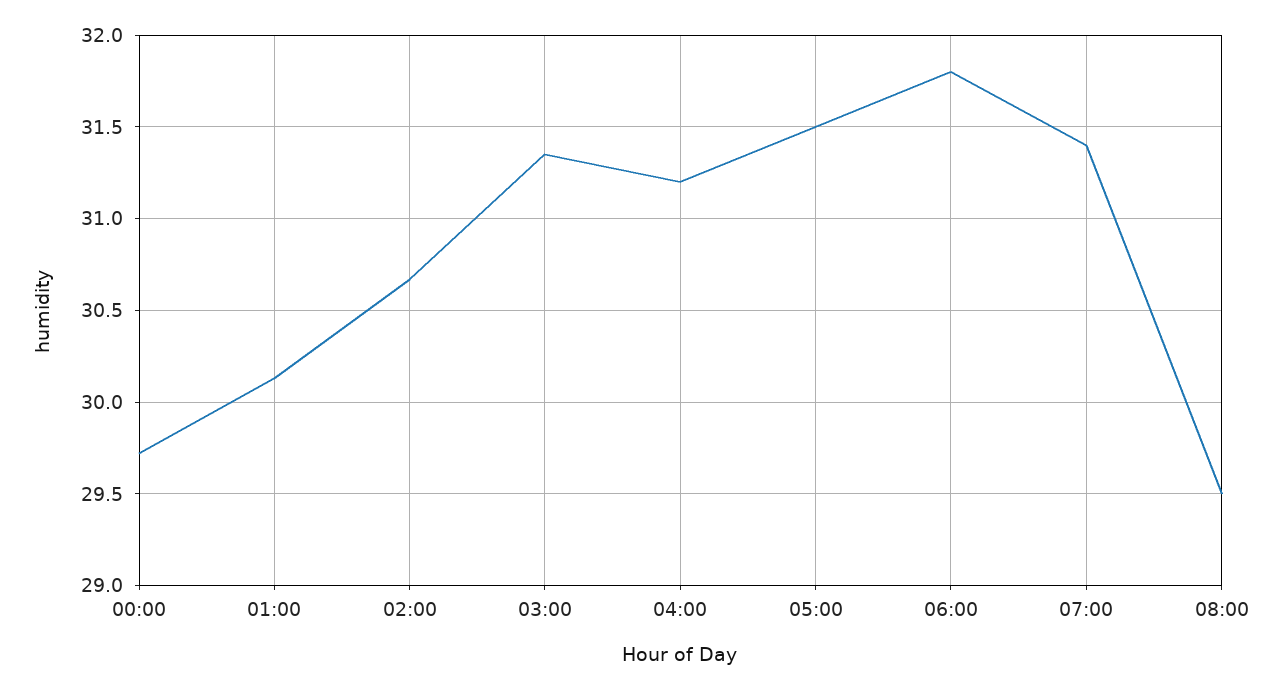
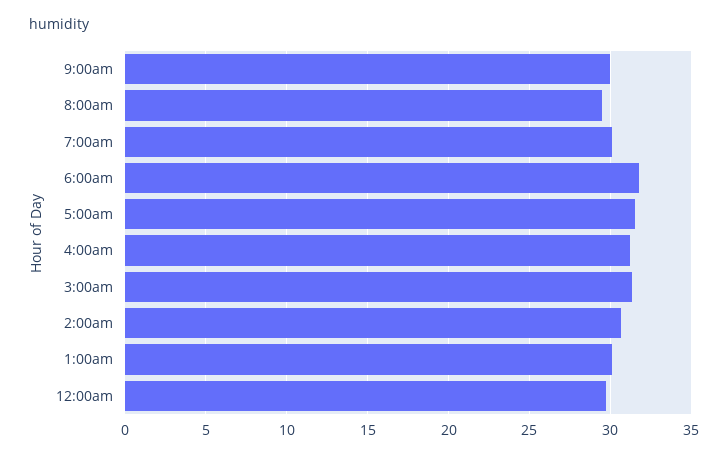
07:00: 31.4 -> 30
9:00am: none -> 30

